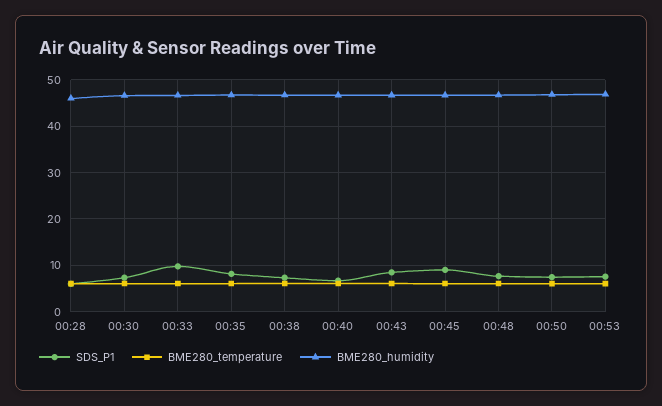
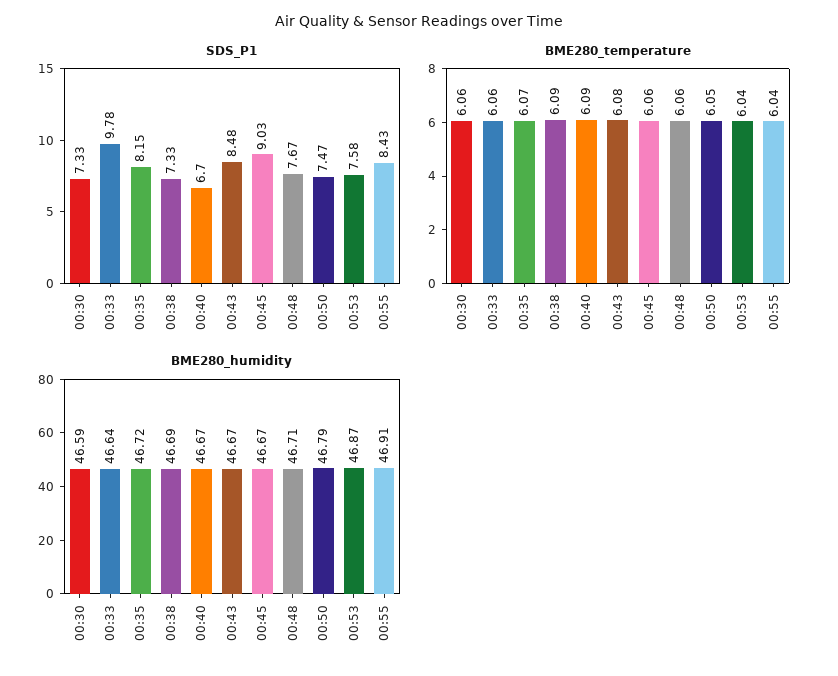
SDS_P1, 00:28: 6 -> none
BME280_temperature, 00:28: 6 -> none
BME280_humidity, 00:28: 46 -> none
SDS_P1, 00:55: none -> 8.43
BME280_temperature, 00:55: none -> 6.04
BME280_humidity, 00:55: none -> 46.91

